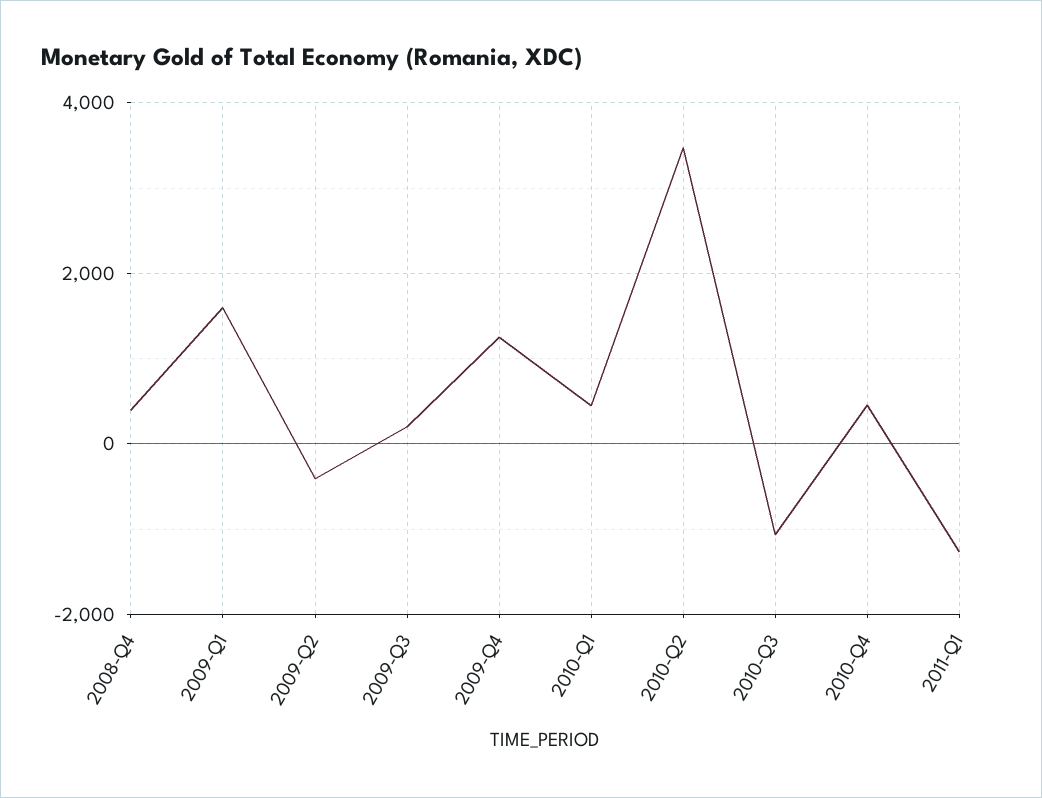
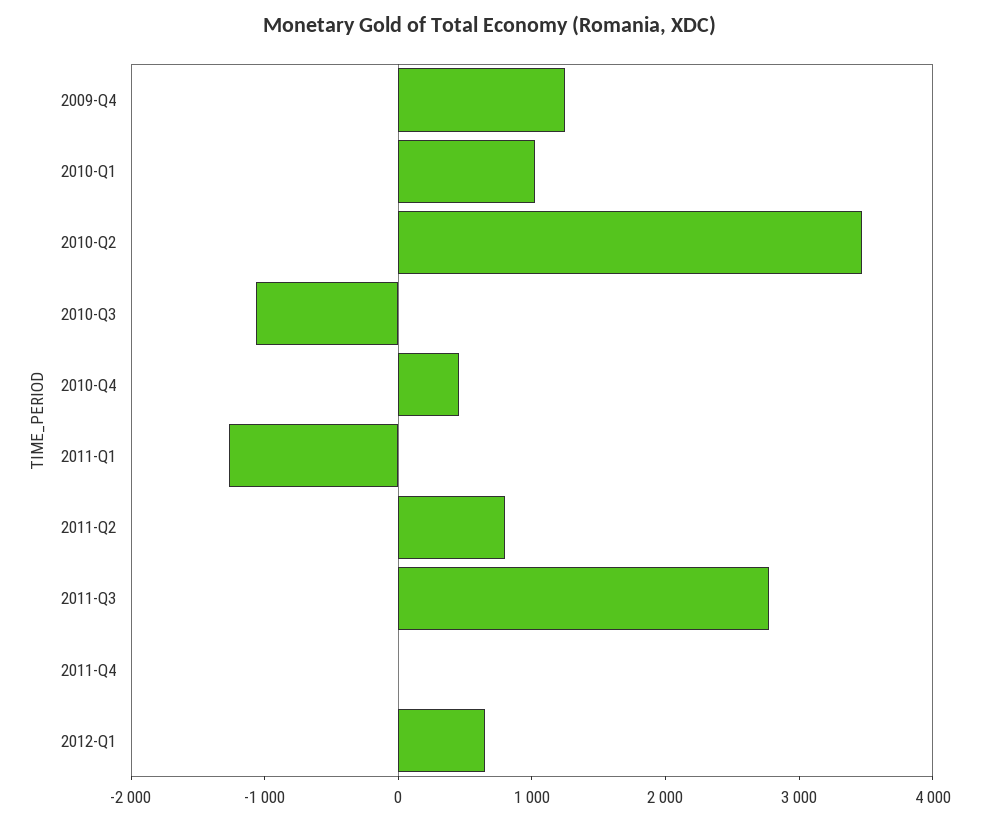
2008-Q4: 400 -> none
2009-Q1: 1600 -> none
2009-Q2: -400 -> none
2009-Q3: 200 -> none
2010-Q1: 400 -> 1000
2011-Q2: none -> 800
2011-Q3: none -> 2800
2011-Q4: none -> 0
2012-Q1: none -> 600

